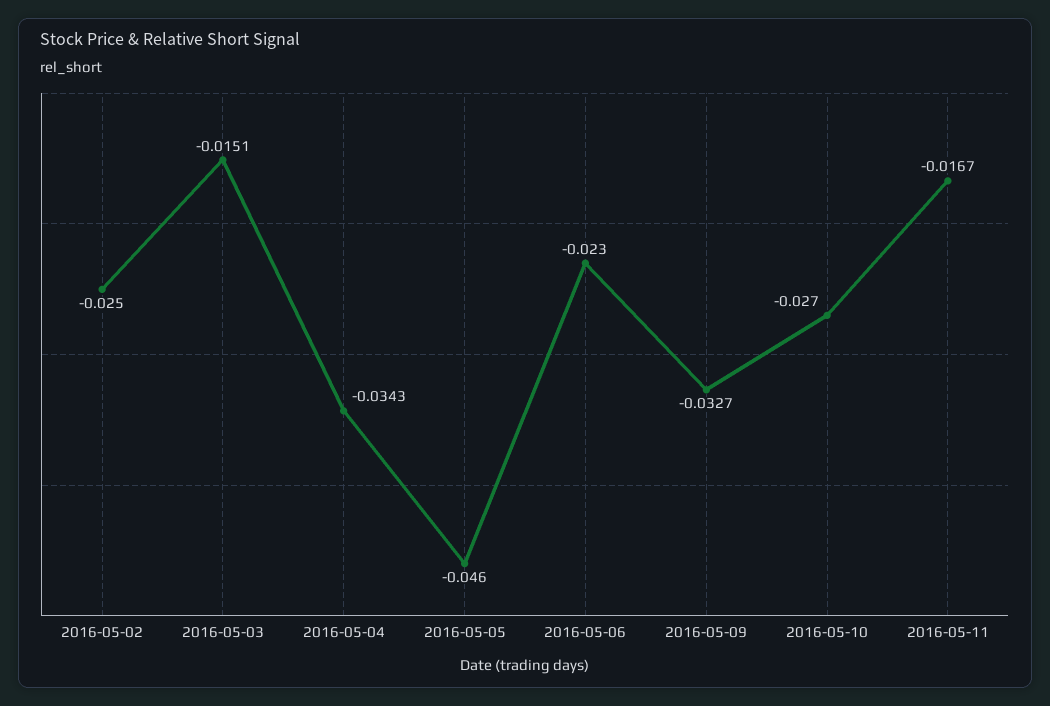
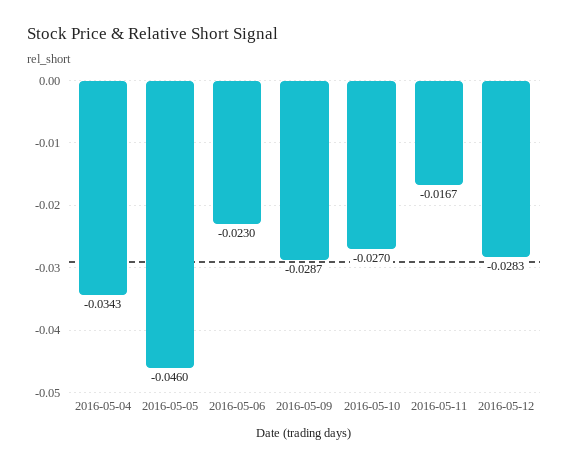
2016-05-02: -0.025 -> none
2016-05-03: -0.0151 -> none
2016-05-09: -0.0327 -> -0.0287
2016-05-12: none -> -0.0283

